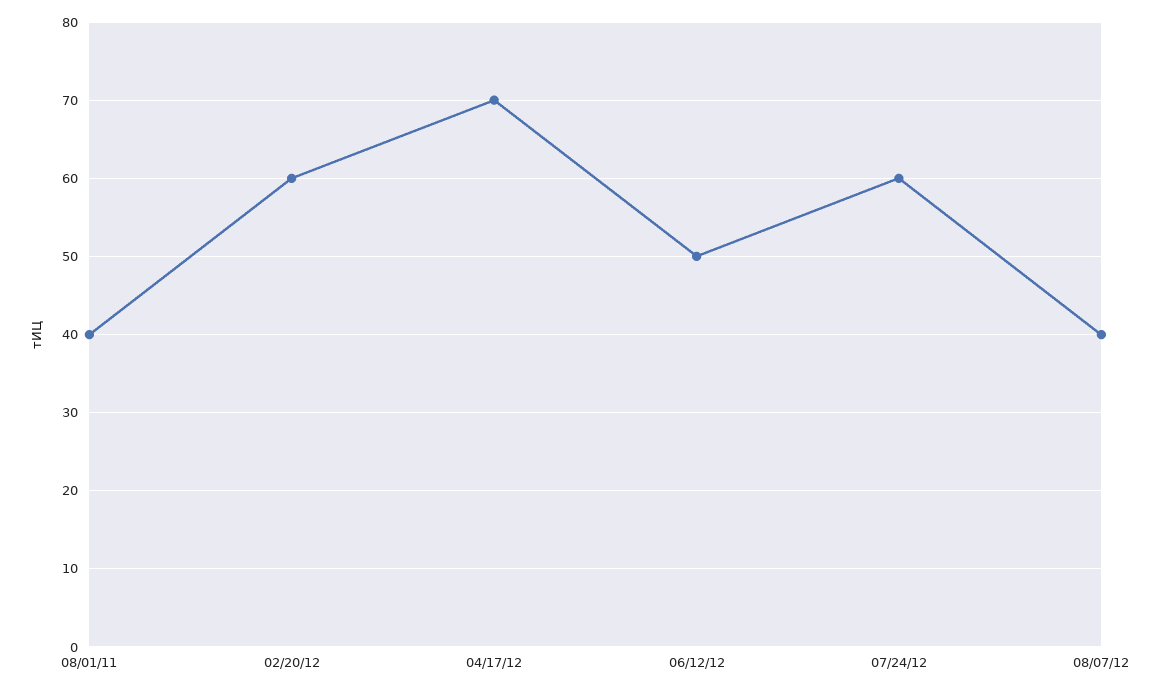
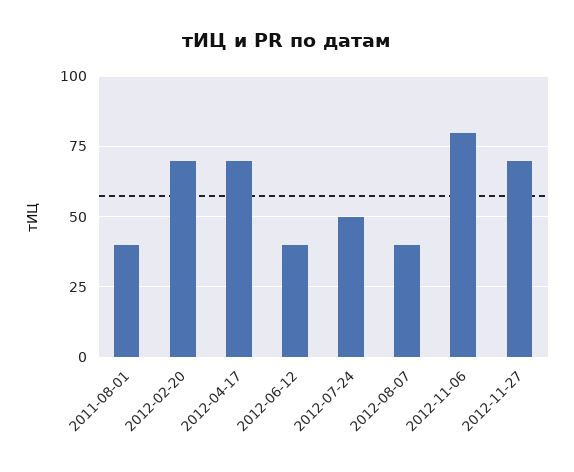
02/20/12: 60 -> 70
06/12/12: 50 -> 40
07/24/12: 60 -> 50
2012-11-06: none -> 80
2012-11-27: none -> 70

